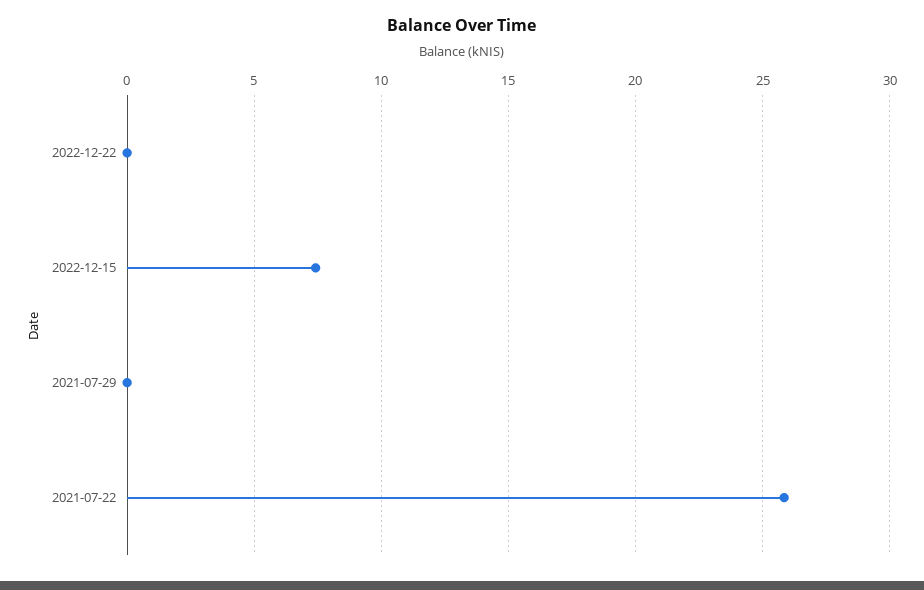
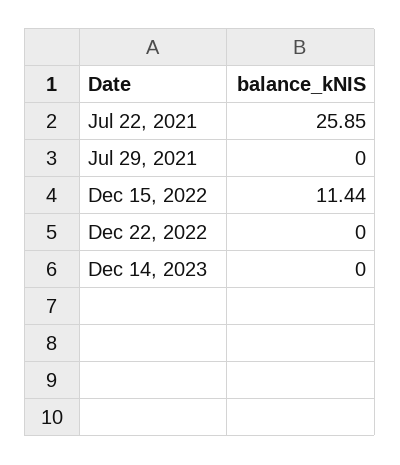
2022-12-15: 7.5 -> 11.44
Dec 14, 2023: none -> 0

